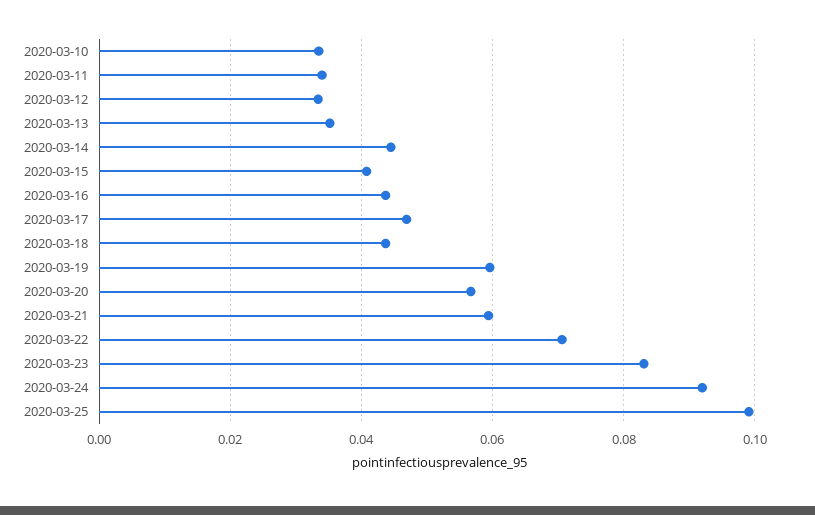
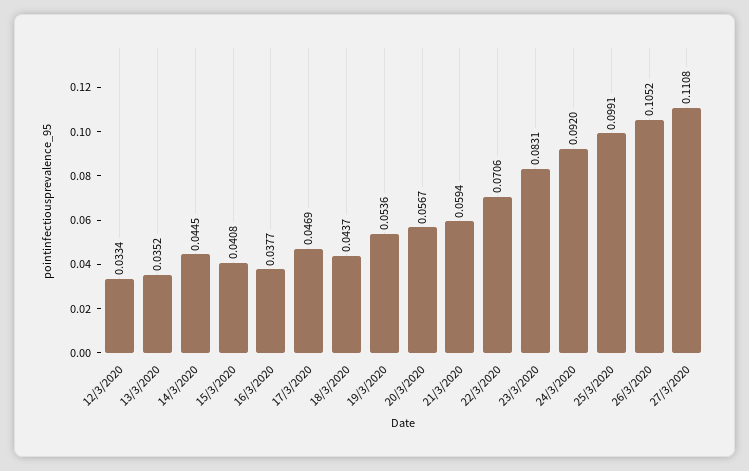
2020-03-10: 0.034 -> none
2020-03-11: 0.034 -> none
2020-03-16: 0.044 -> 0.0377
2020-03-19: 0.06 -> 0.0536
26/3/2020: none -> 0.1052
27/3/2020: none -> 0.1108

